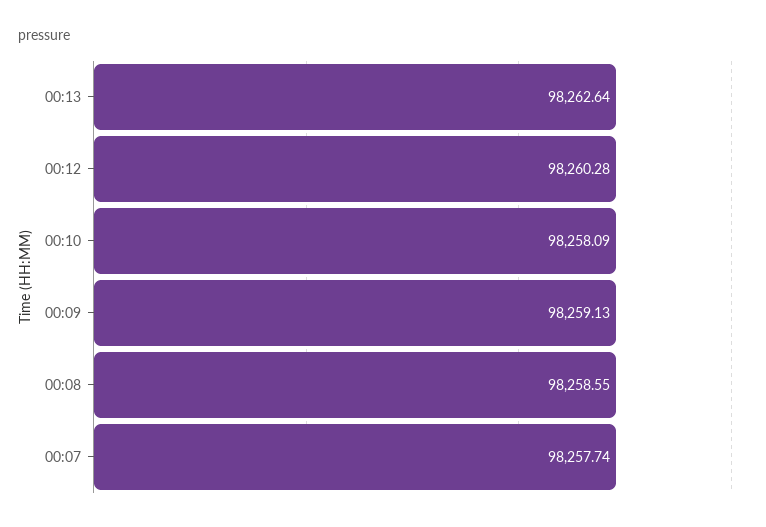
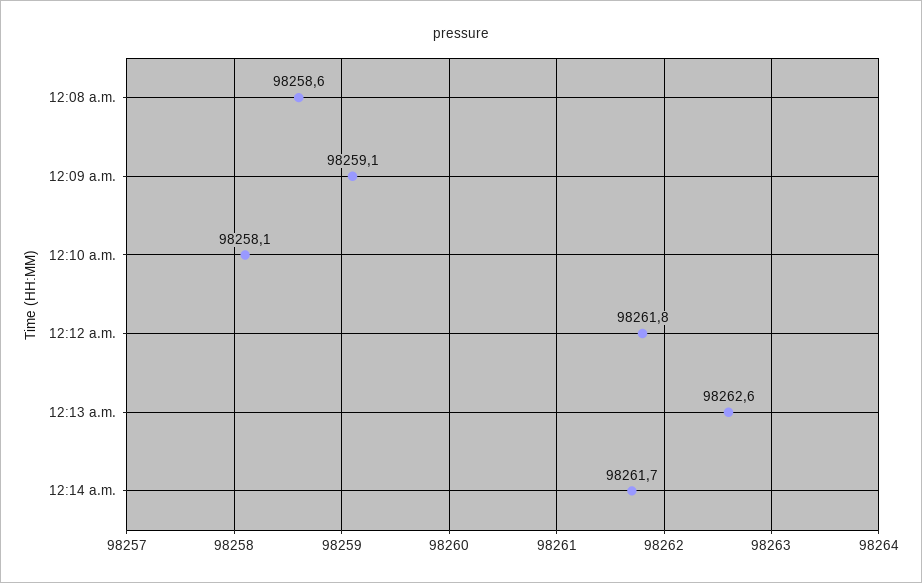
00:12: 98260.28 -> 98261.8
00:07: 98257.74 -> none
12:14 a.m.: none -> 98261.7

